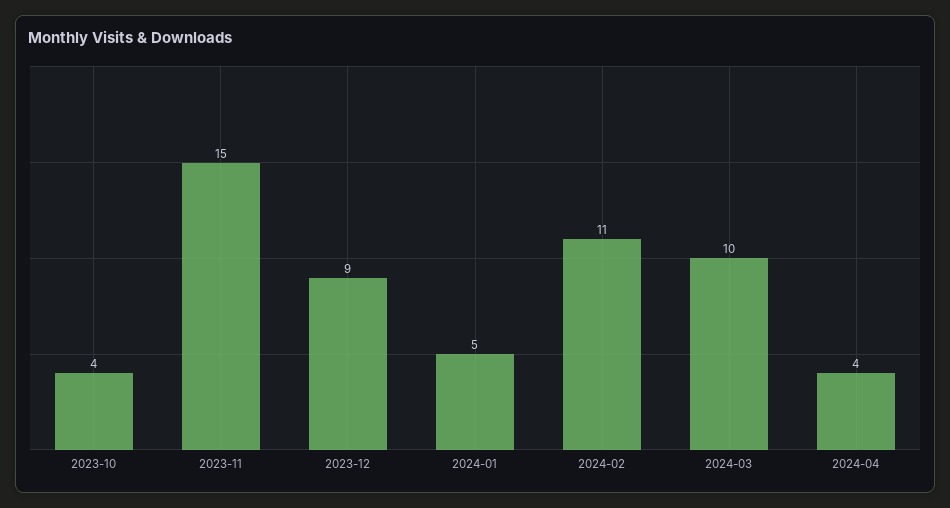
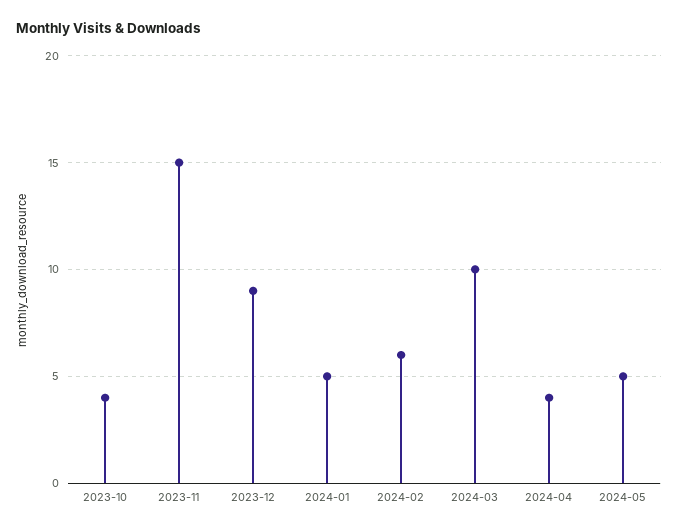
2024-02: 11 -> 6
2024-05: none -> 5

